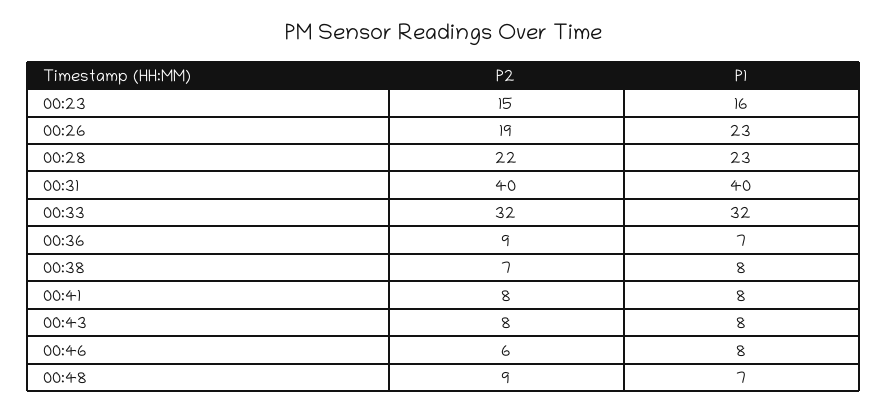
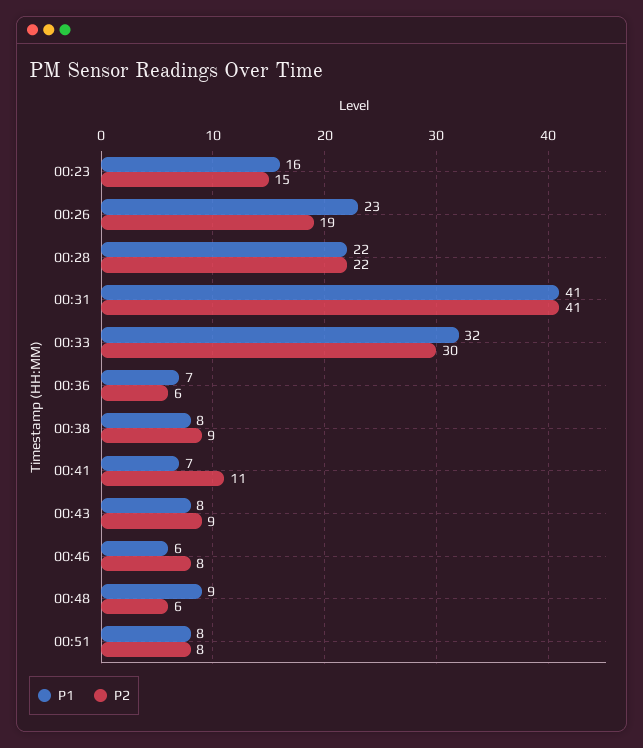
P1, 00:28: 23 -> 22
P2, 00:31: 40 -> 41
P1, 00:31: 40 -> 41
P2, 00:33: 32 -> 30
P2, 00:36: 9 -> 6
P2, 00:38: 7 -> 9
P2, 00:41: 8 -> 11
P1, 00:41: 8 -> 7
P2, 00:43: 8 -> 9
P2, 00:46: 6 -> 8
P1, 00:46: 8 -> 6
P2, 00:48: 9 -> 6
P1, 00:48: 7 -> 9
P1, 00:51: none -> 8
P2, 00:51: none -> 8

